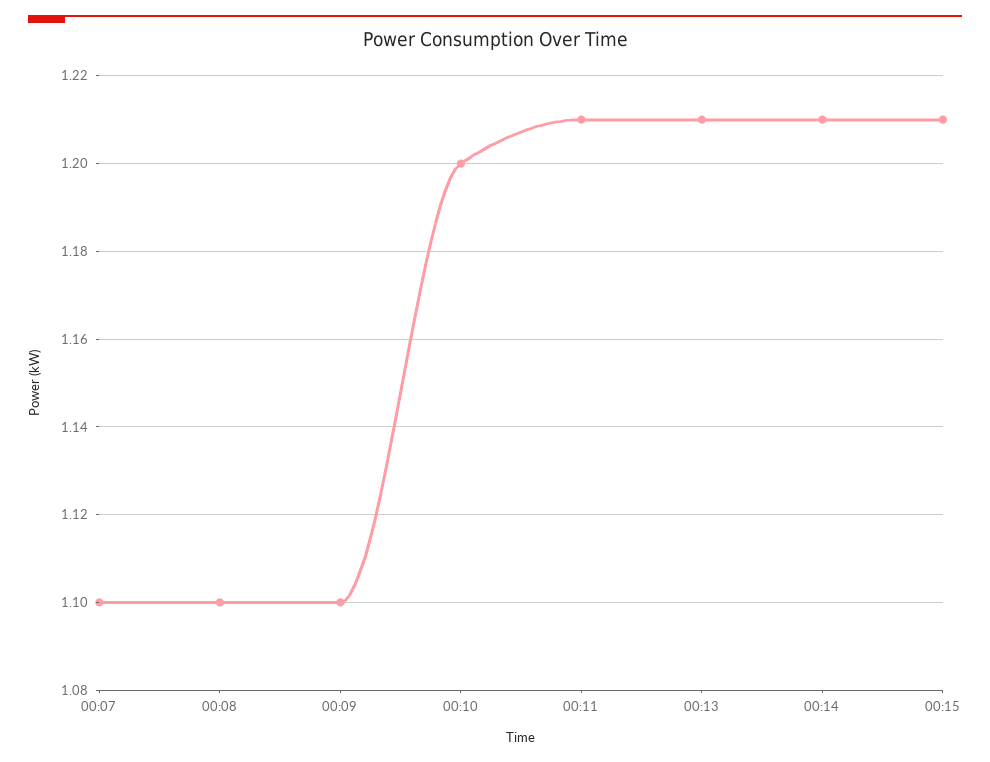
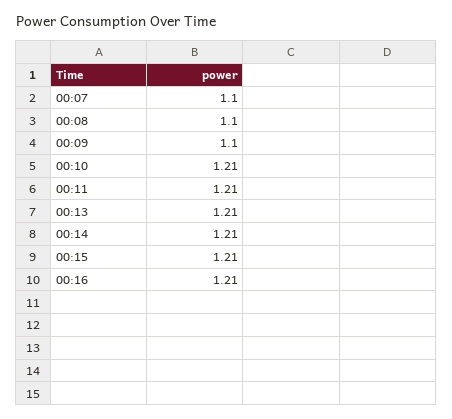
00:10: 1.2 -> 1.21
00:16: none -> 1.21

